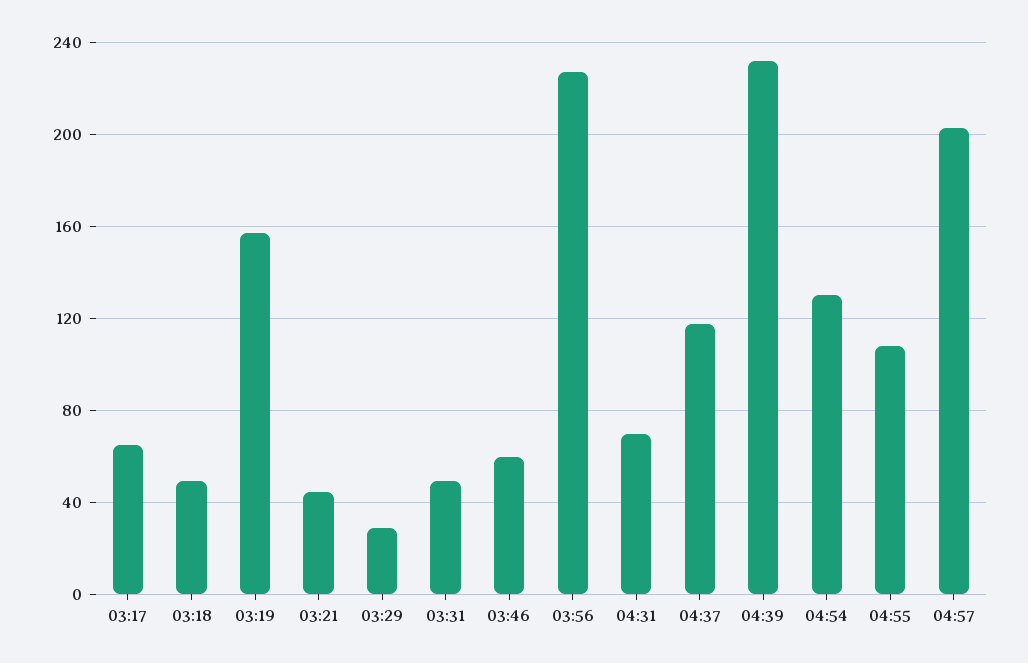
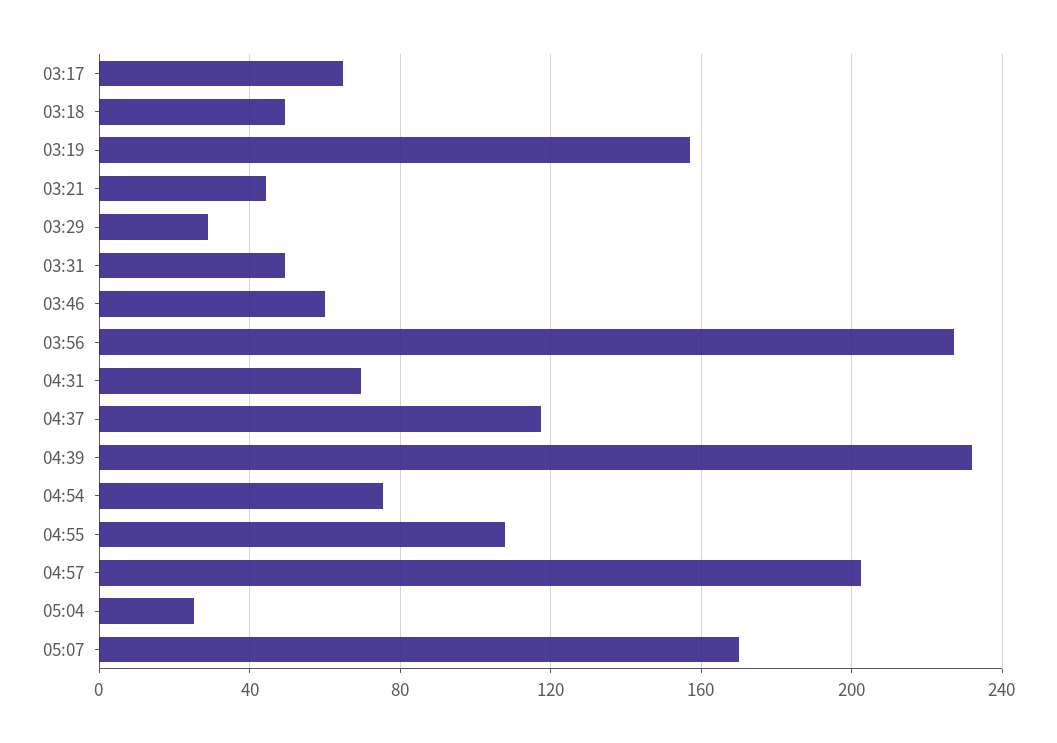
04:54: 130 -> 75
05:04: none -> 25
05:07: none -> 170

